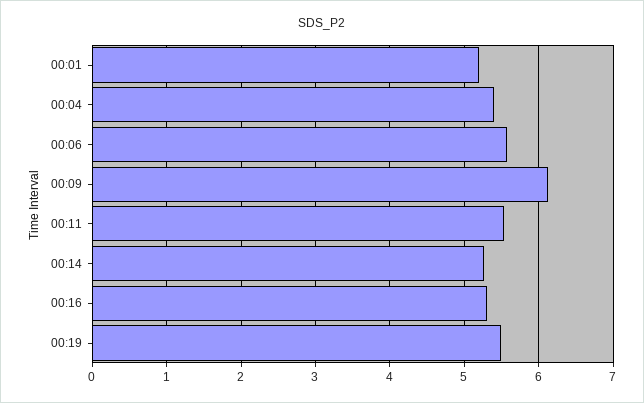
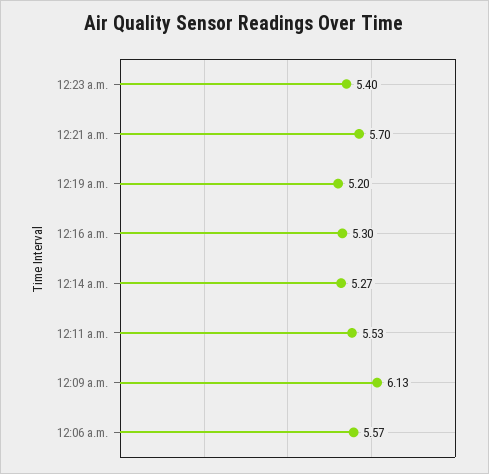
00:01: 5.2 -> none
00:04: 5.4 -> none
00:19: 5.5 -> 5.2
12:23 a.m.: none -> 5.4
12:21 a.m.: none -> 5.7

